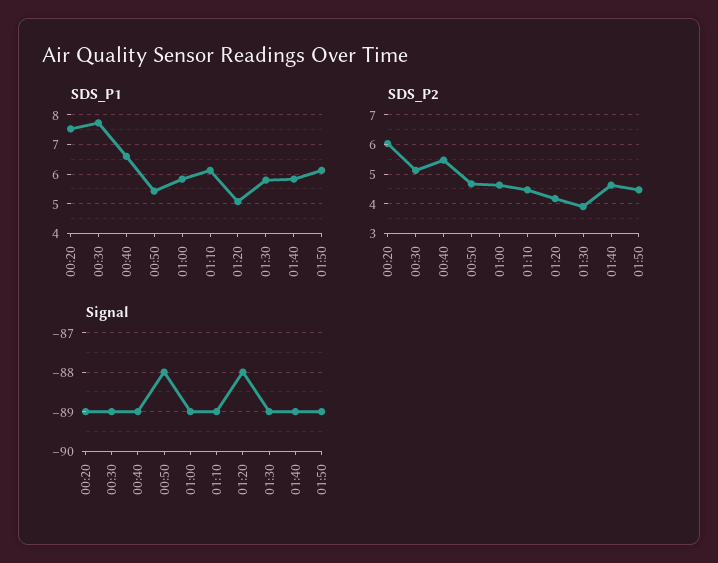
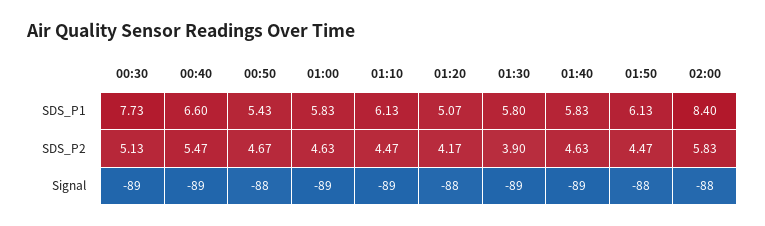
SDS_P1, 00:20: 7.5 -> none
SDS_P2, 00:20: 6 -> none
Signal, 00:20: -89 -> none
Signal, 01:50: -89 -> -88
SDS_P1, 02:00: none -> 8.4
SDS_P2, 02:00: none -> 5.83
Signal, 02:00: none -> -88

